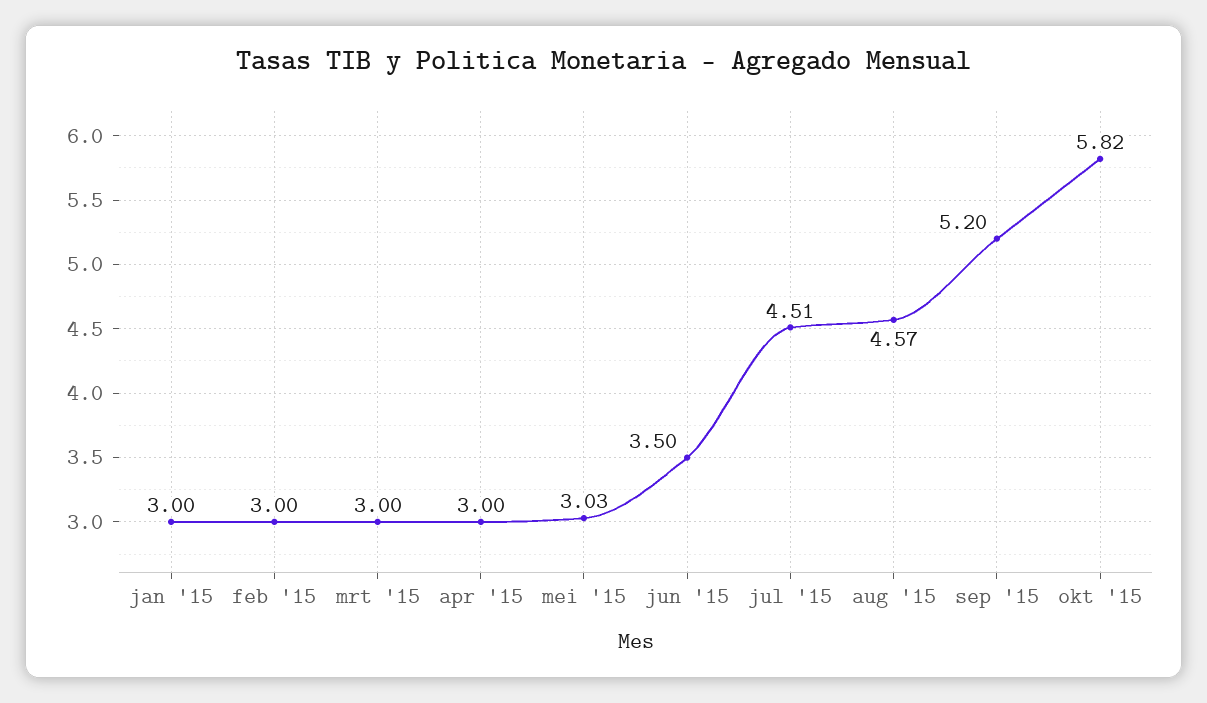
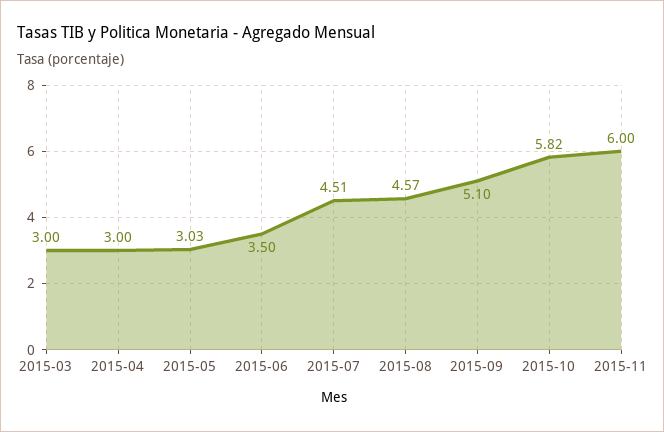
jan '15: 3 -> none
feb '15: 3 -> none
sep '15: 5.2 -> 5.1
2015-11: none -> 6

